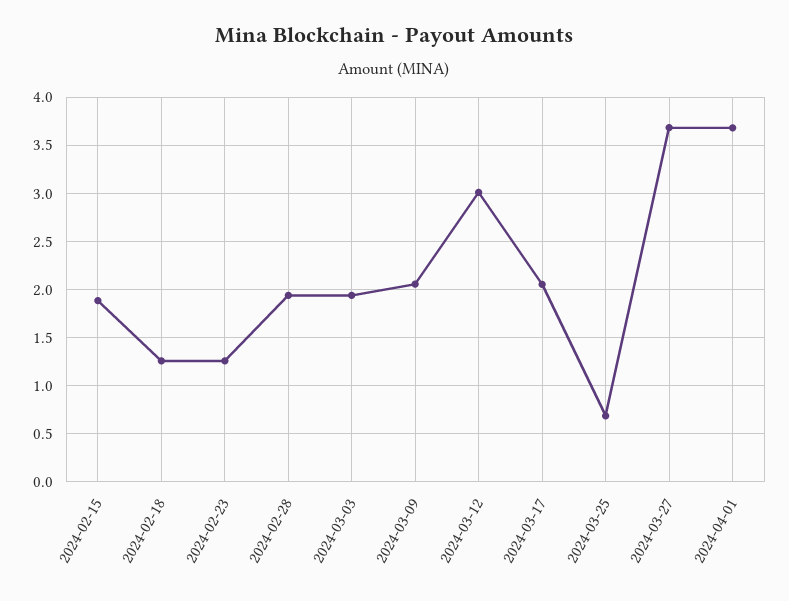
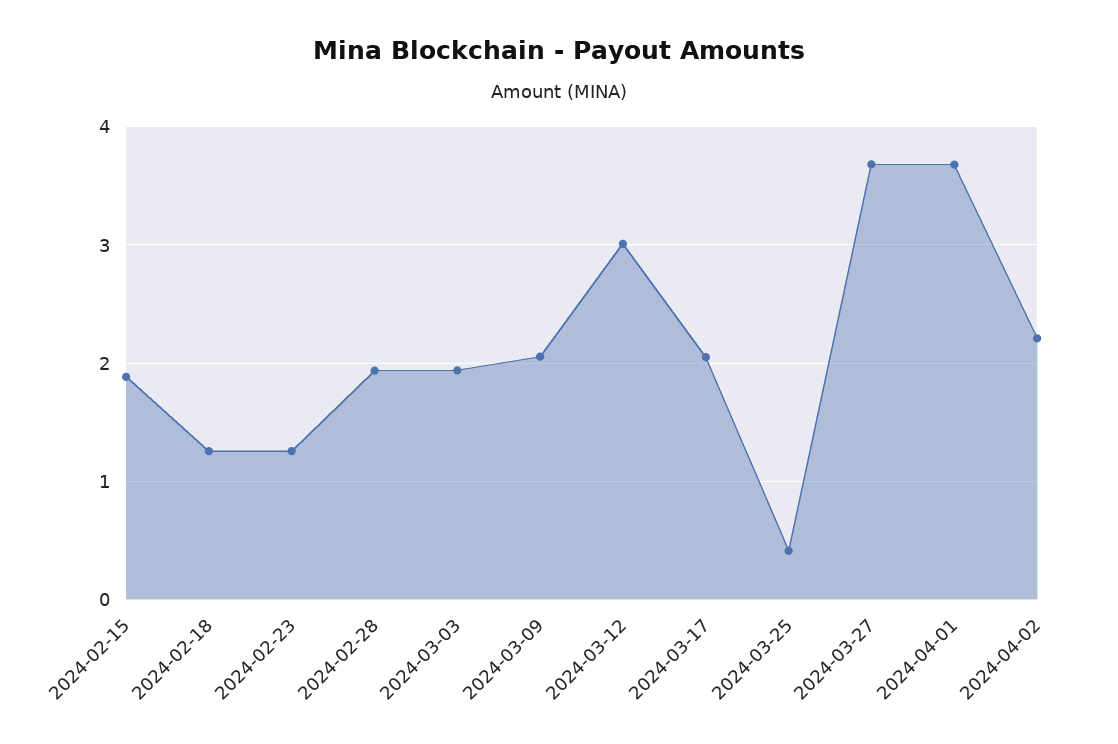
2024-03-25: 0.7 -> 0.4
2024-04-02: none -> 2.2

